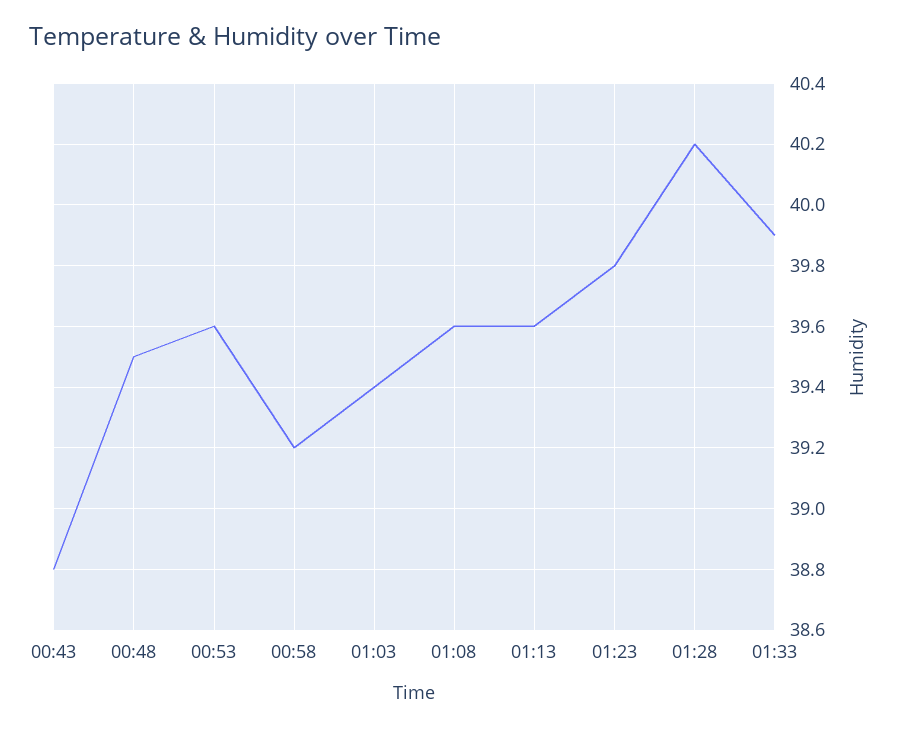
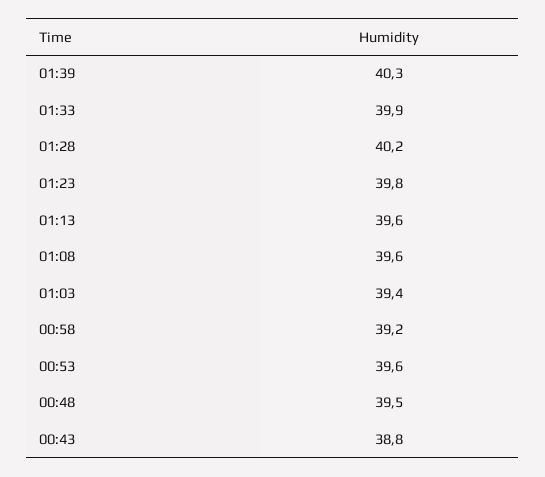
01:39: none -> 40.3

